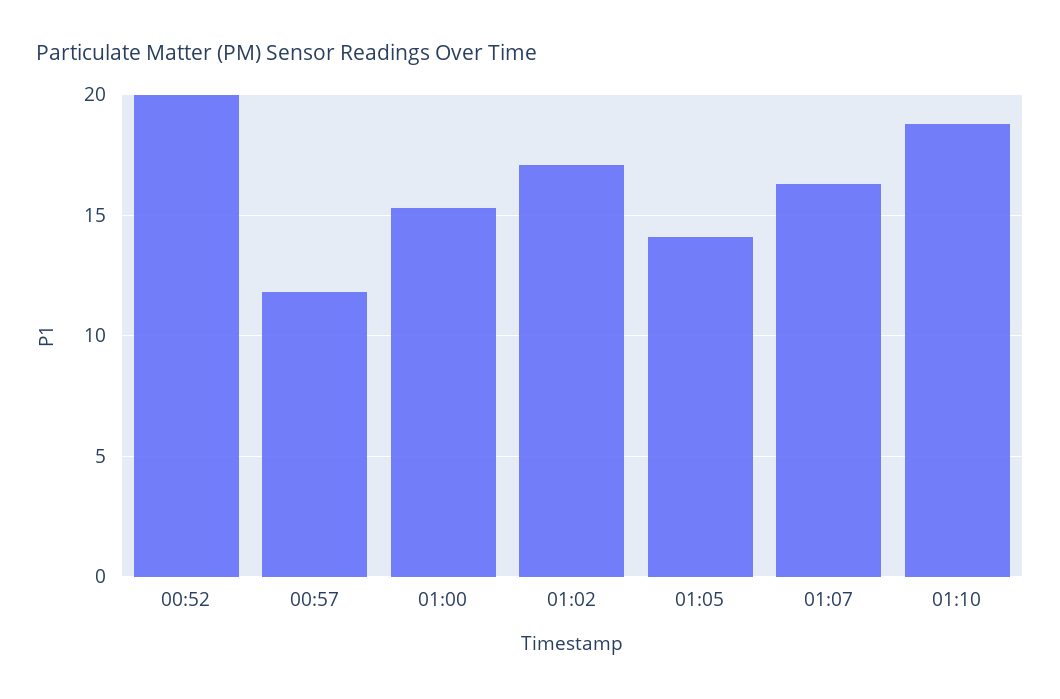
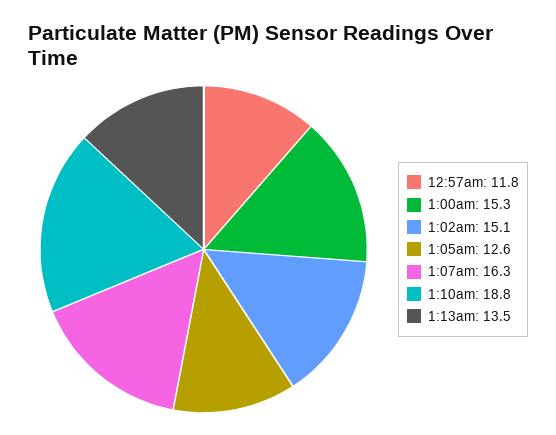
00:52: 20 -> none
01:02: 17 -> 15.1
01:05: 14 -> 12.6
1:13am: none -> 13.5

